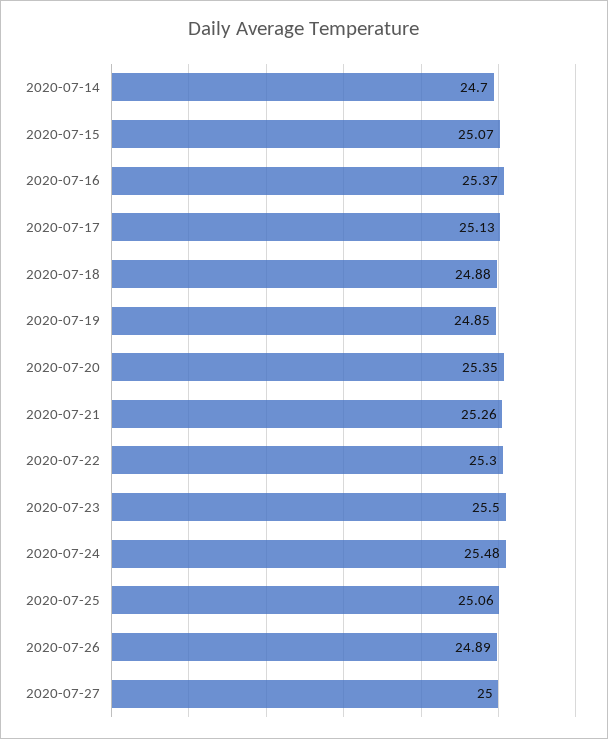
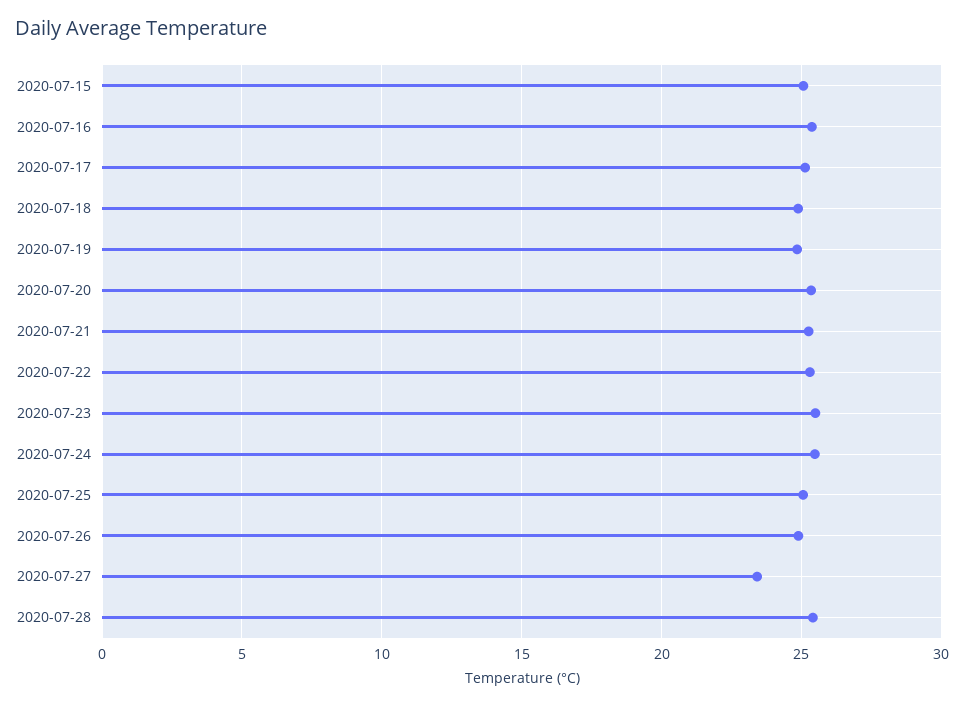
2020-07-14: 24.7 -> none
2020-07-27: 25 -> 23.5
2020-07-28: none -> 25.5

